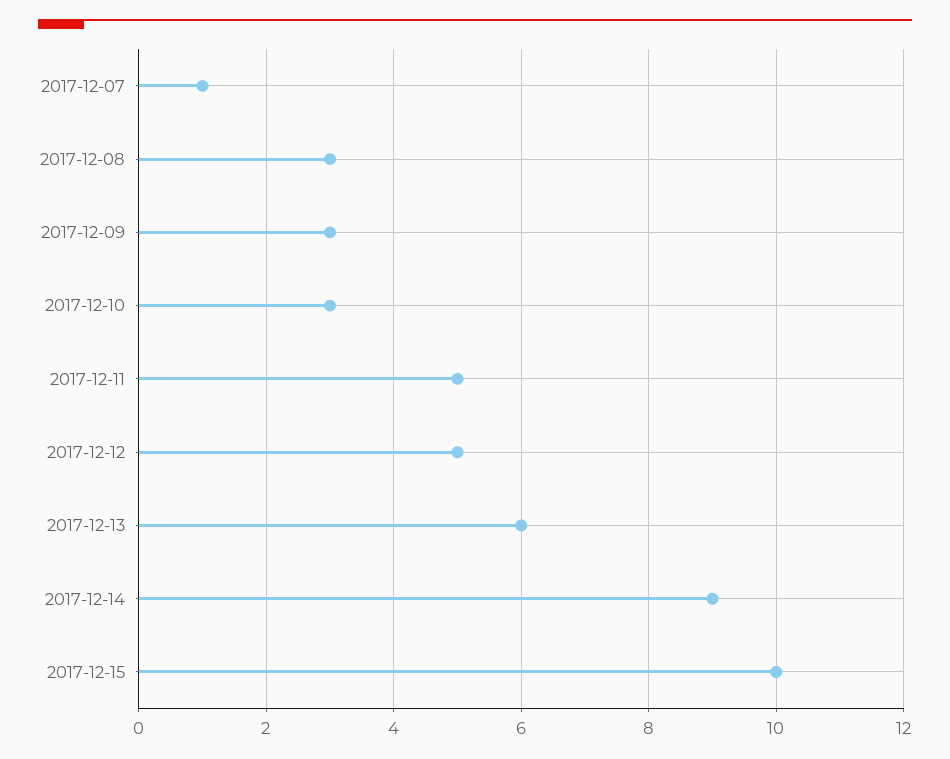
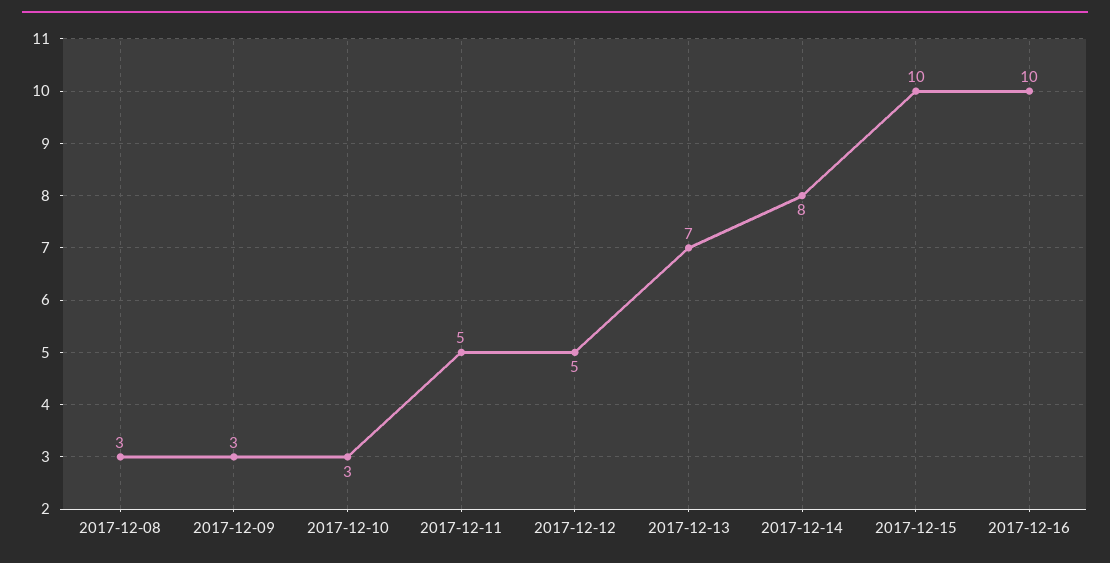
2017-12-07: 1 -> none
2017-12-13: 6 -> 7
2017-12-14: 9 -> 8
2017-12-16: none -> 10

